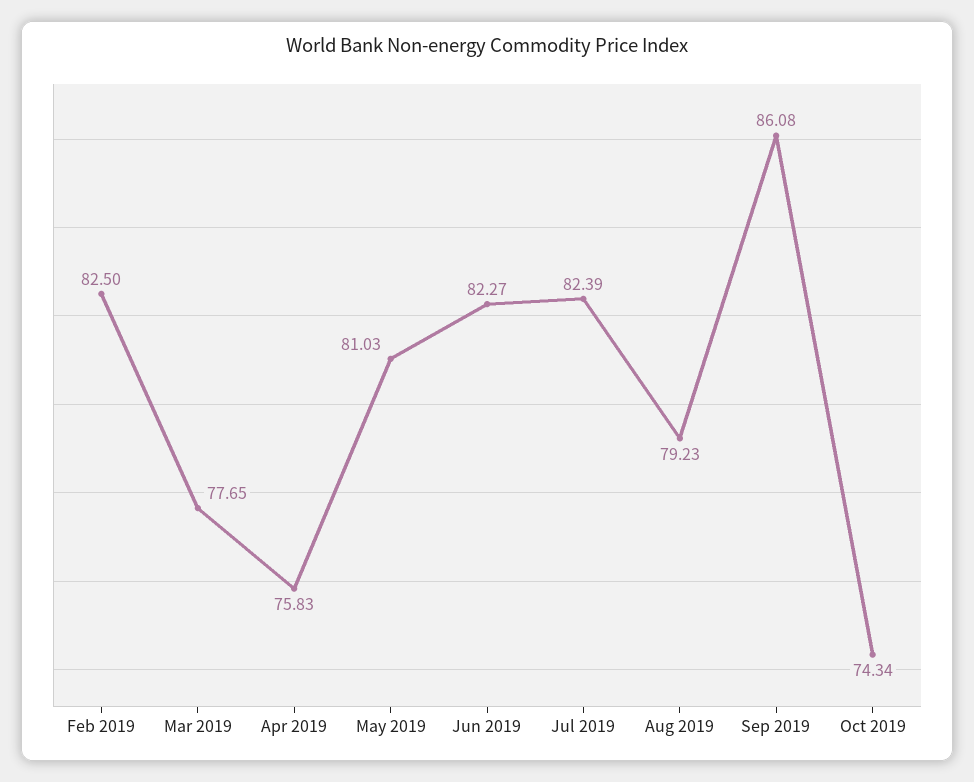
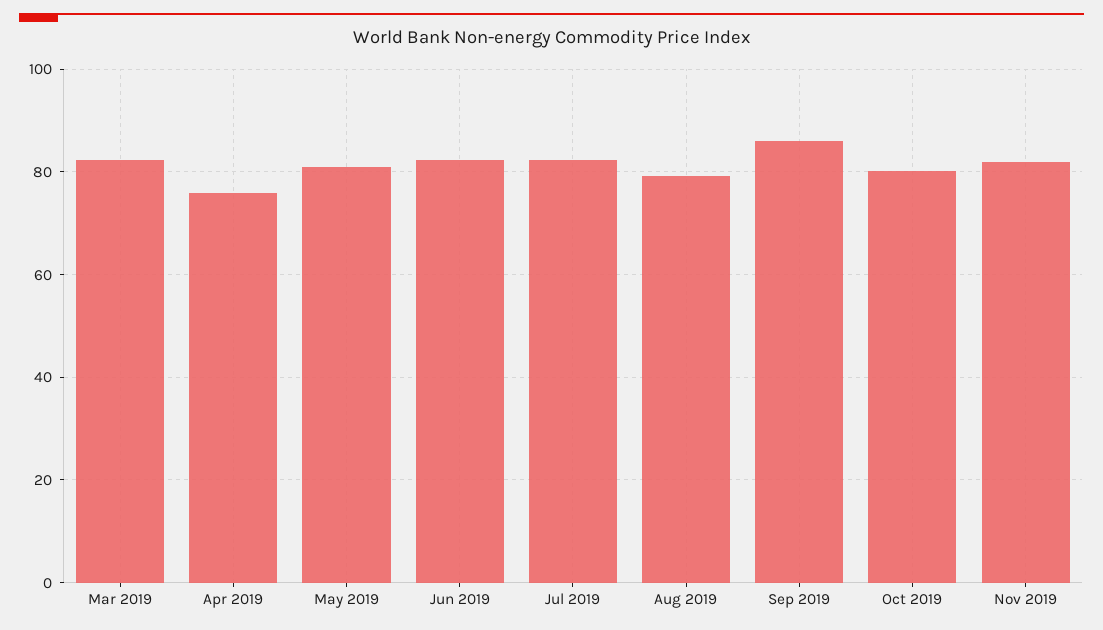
Feb 2019: 82.5 -> none
Mar 2019: 77.65 -> 82
Oct 2019: 74.34 -> 80
Nov 2019: none -> 82

